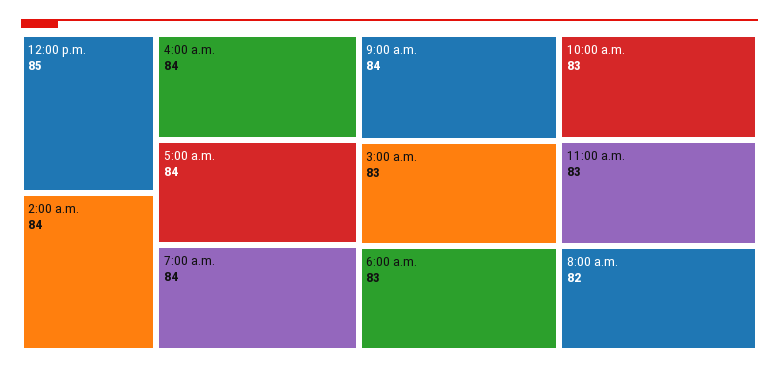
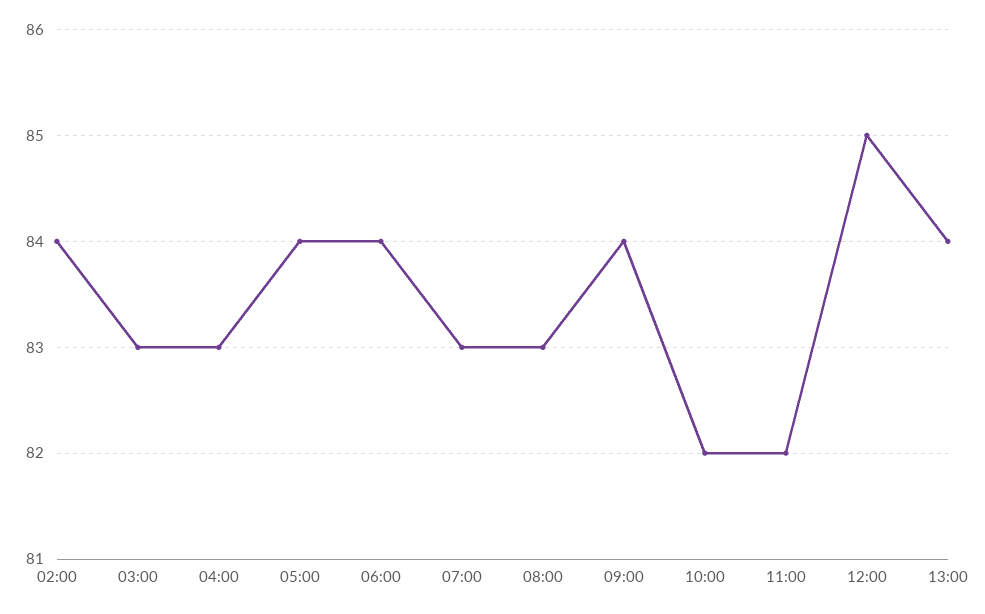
4:00 a.m.: 84 -> 83
7:00 a.m.: 84 -> 83
6:00 a.m.: 83 -> 84
10:00 a.m.: 83 -> 82
11:00 a.m.: 83 -> 82
8:00 a.m.: 82 -> 83
13:00: none -> 84

